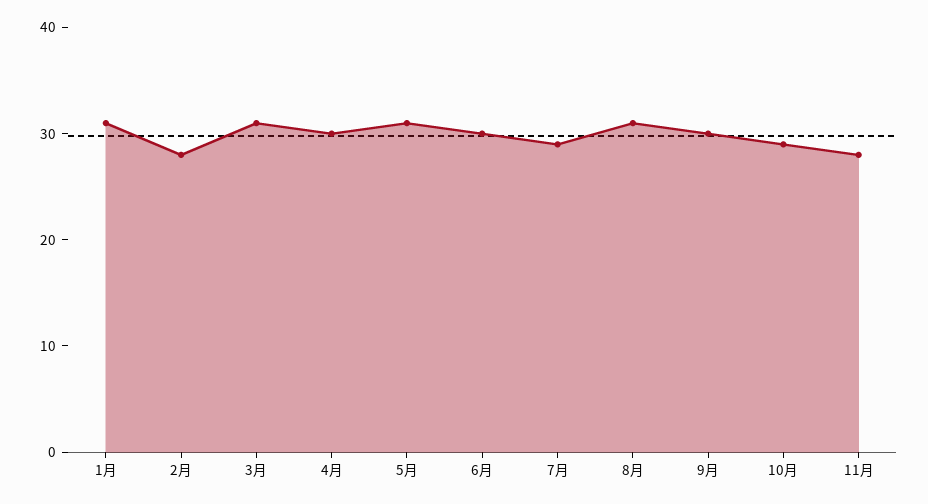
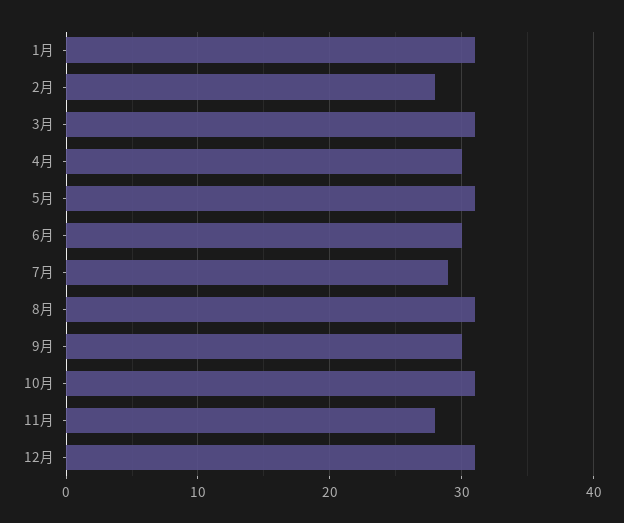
10月: 29 -> 31
12月: none -> 31

